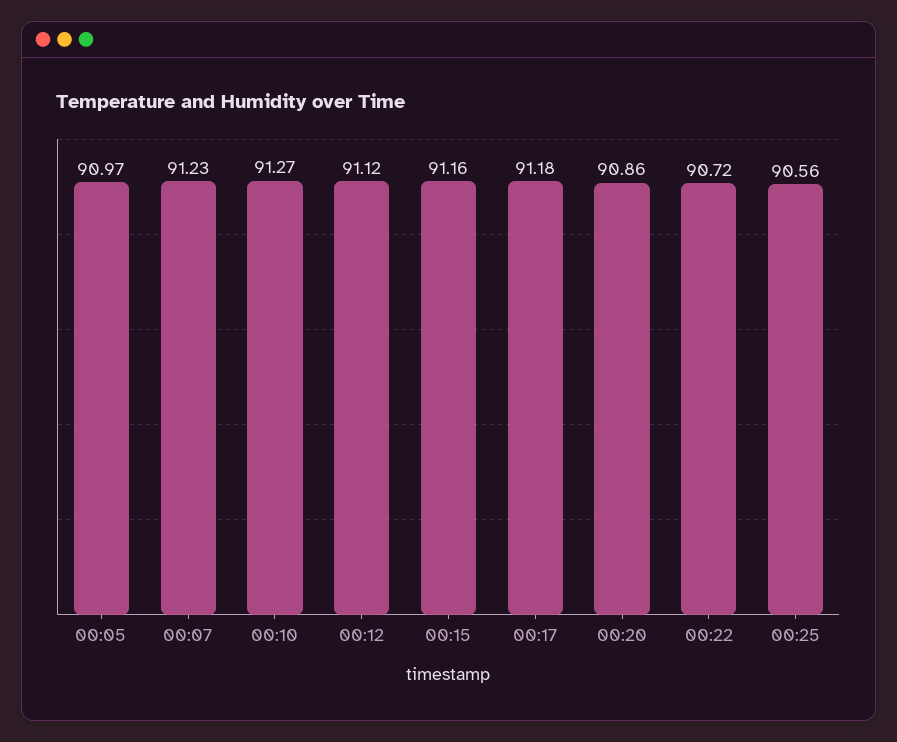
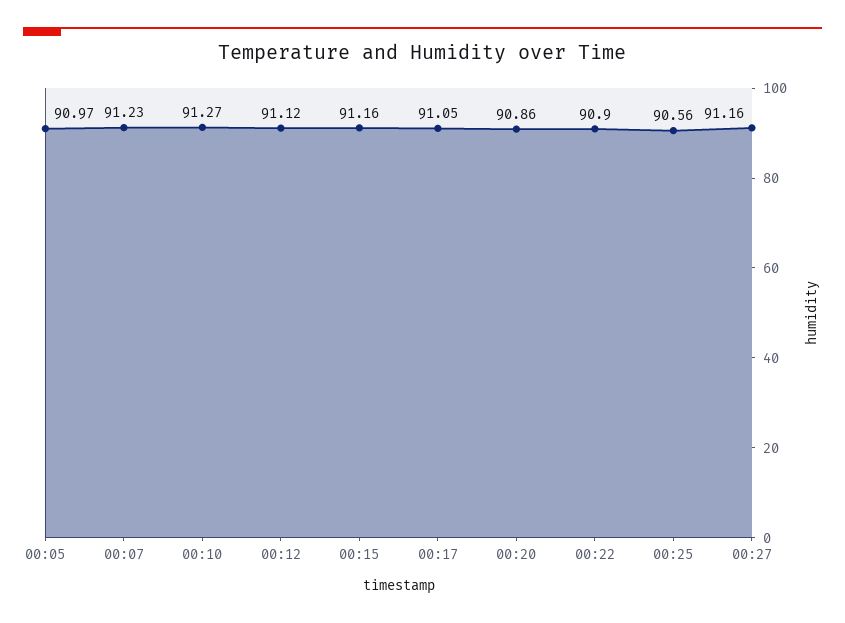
00:17: 91.18 -> 91.05
00:22: 90.72 -> 90.9
00:27: none -> 91.16

